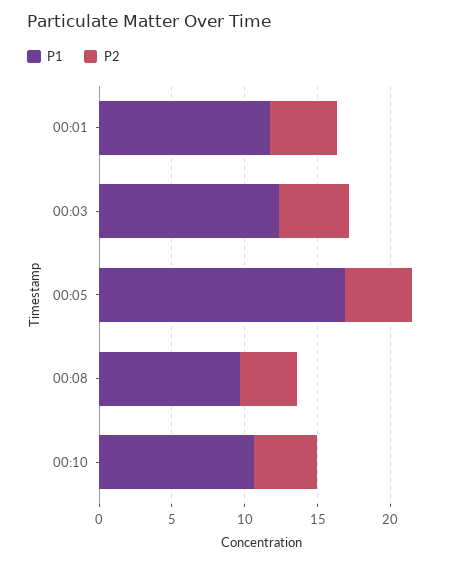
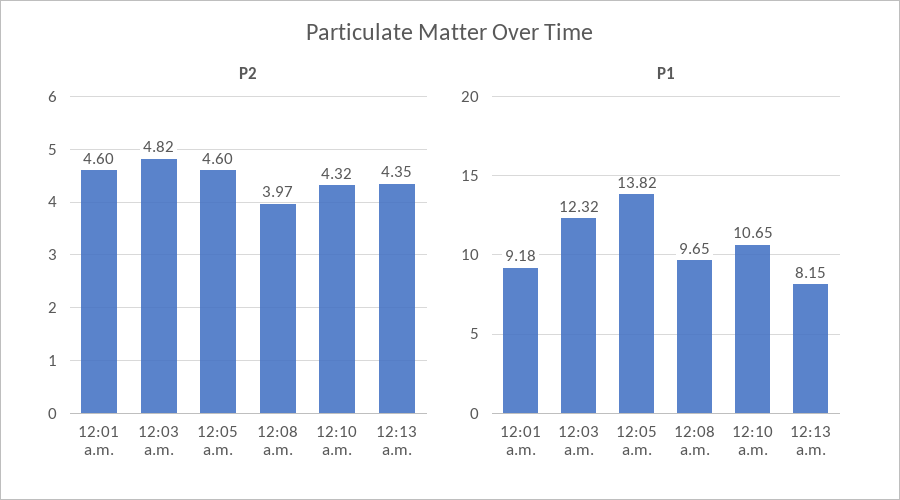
P1, 00:01: 12 -> 9.18
P1, 00:05: 17 -> 13.82
P2, 12:13 a.m.: none -> 4.35
P1, 12:13 a.m.: none -> 8.15

